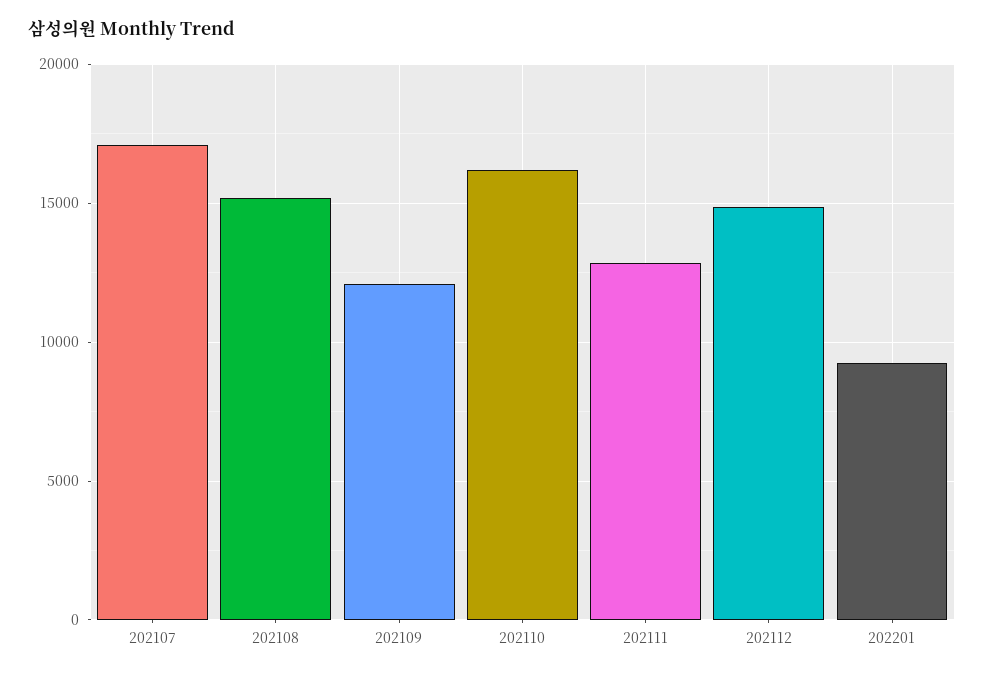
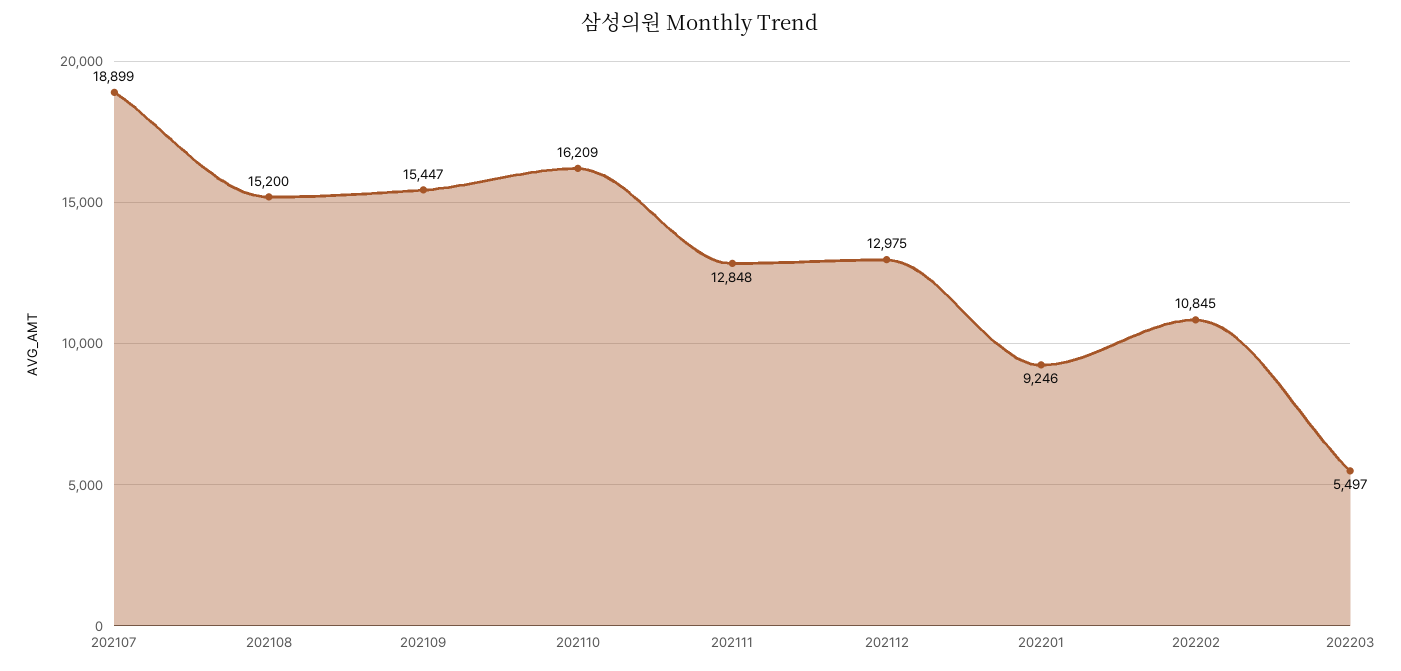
202107: 17000 -> 18899
202109: 12000 -> 15447
202112: 15000 -> 12975
202202: none -> 10845
202203: none -> 5497

